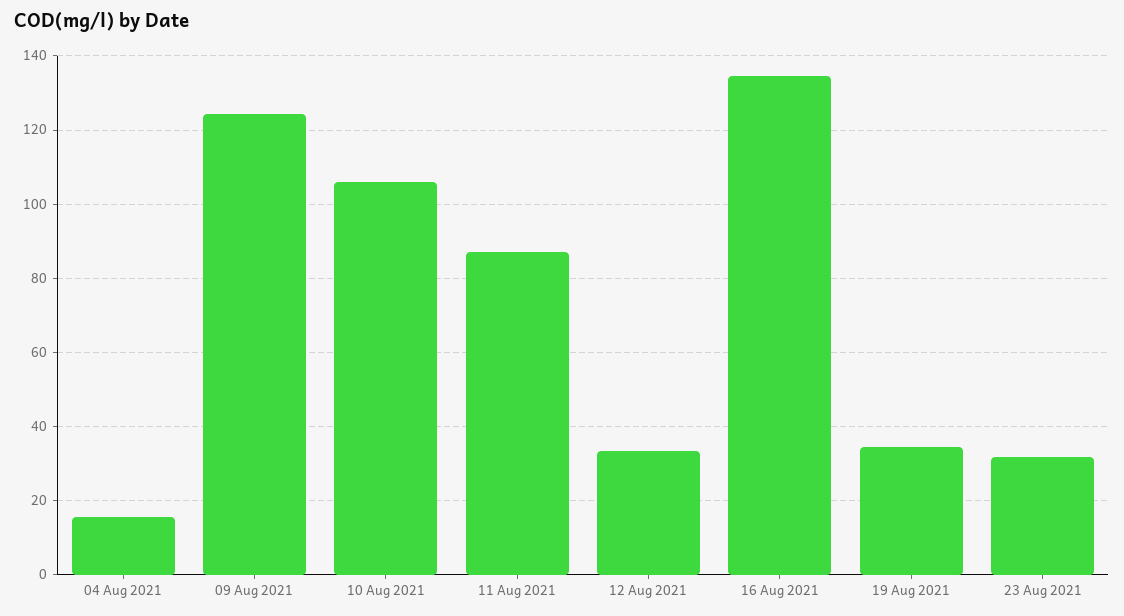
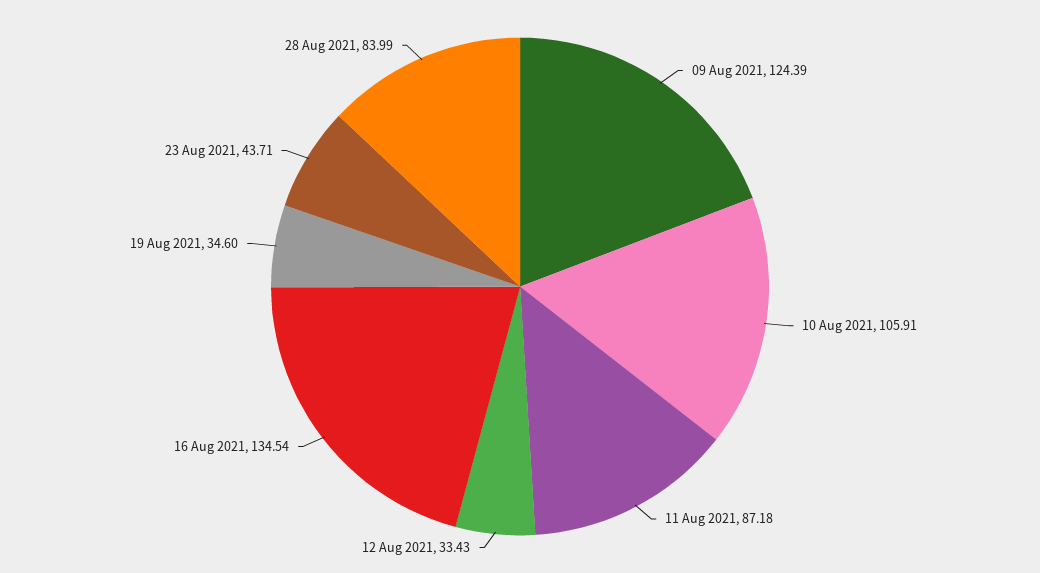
04 Aug 2021: 16 -> none
23 Aug 2021: 32 -> 43.71
28 Aug 2021: none -> 83.99

